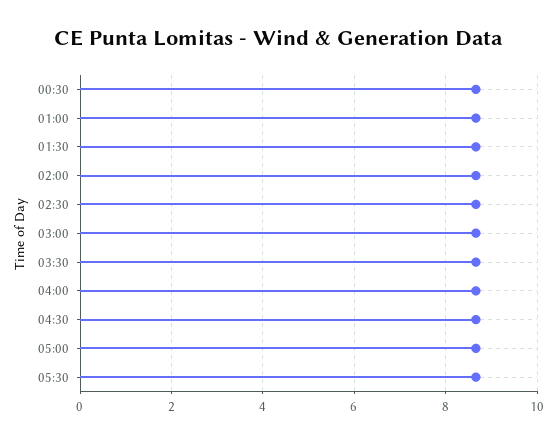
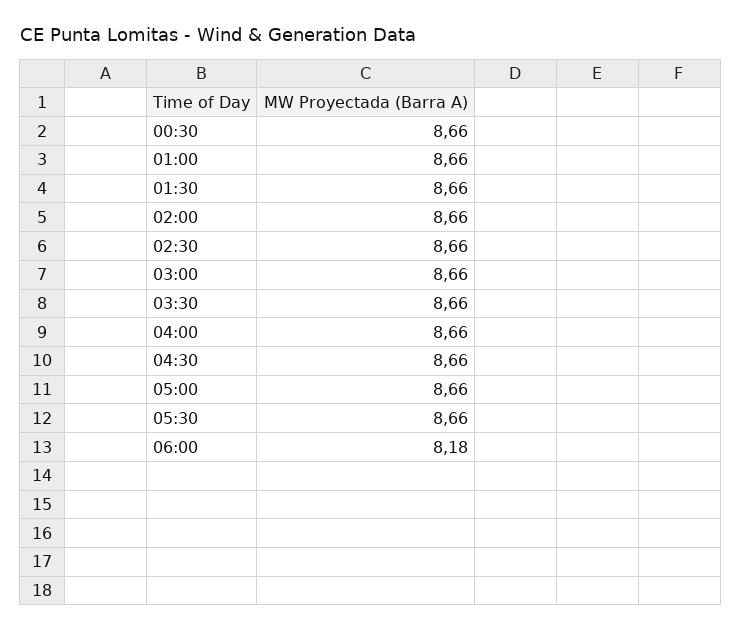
06:00: none -> 8.18

